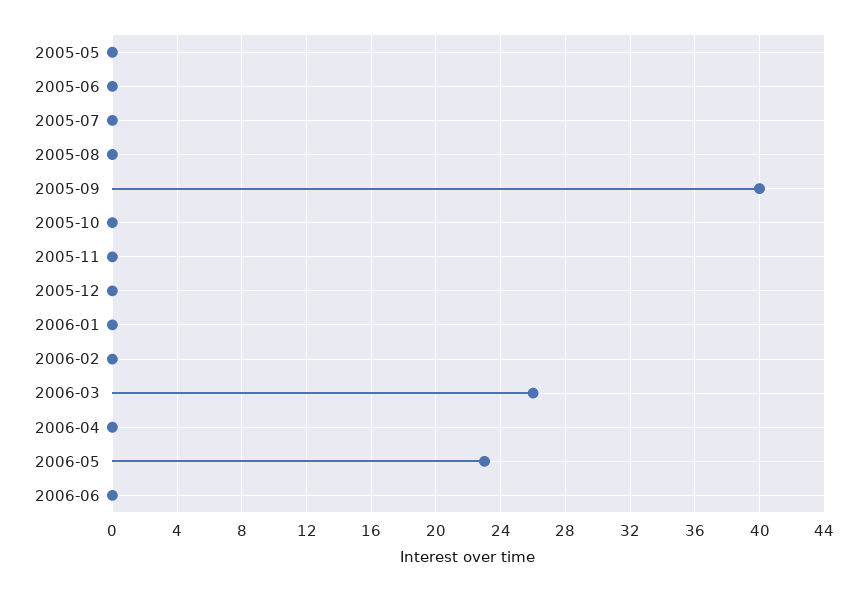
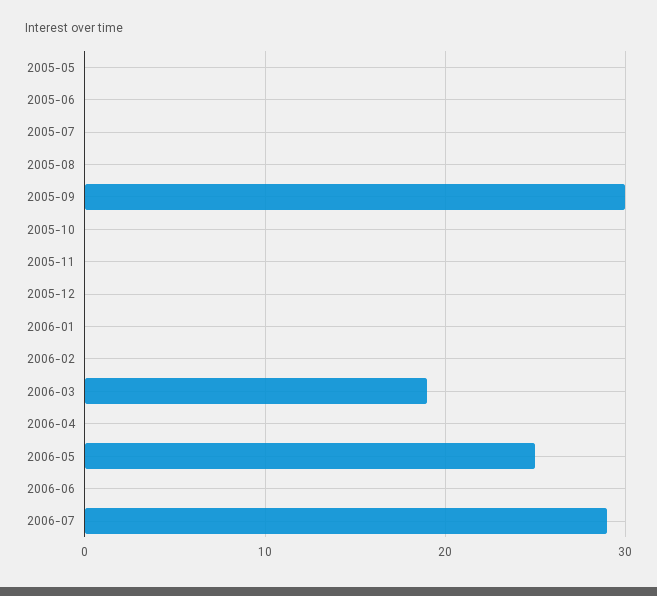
2005-09: 40 -> 30
2006-03: 26 -> 19
2006-05: 23 -> 25
2006-07: none -> 29

